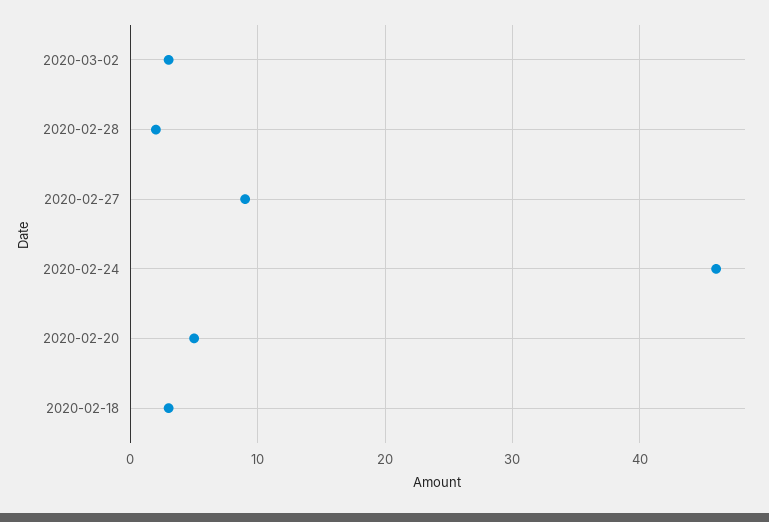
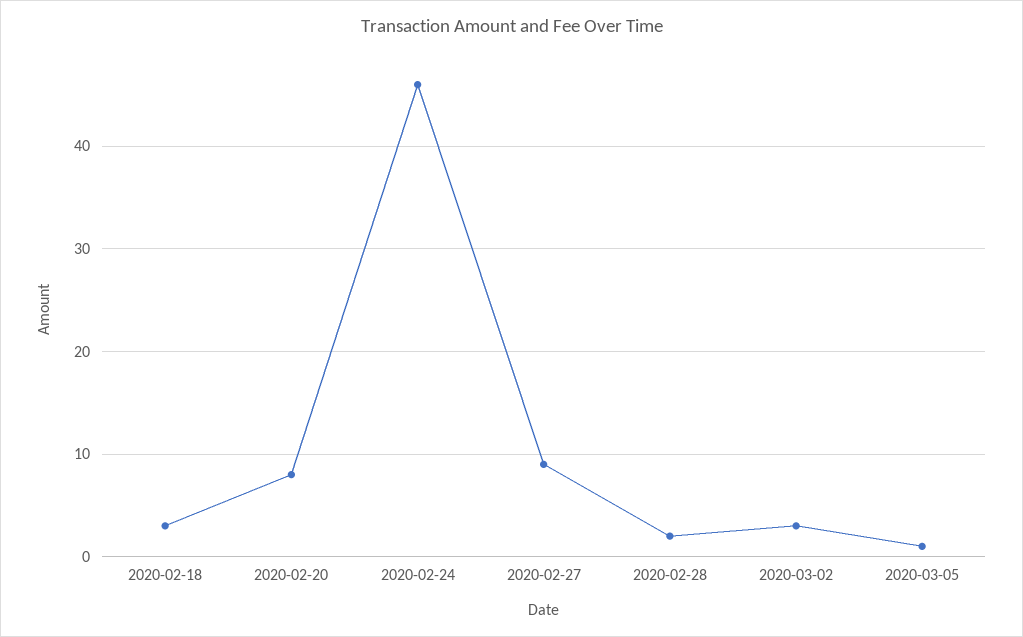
2020-02-20: 5 -> 8
2020-03-05: none -> 1

